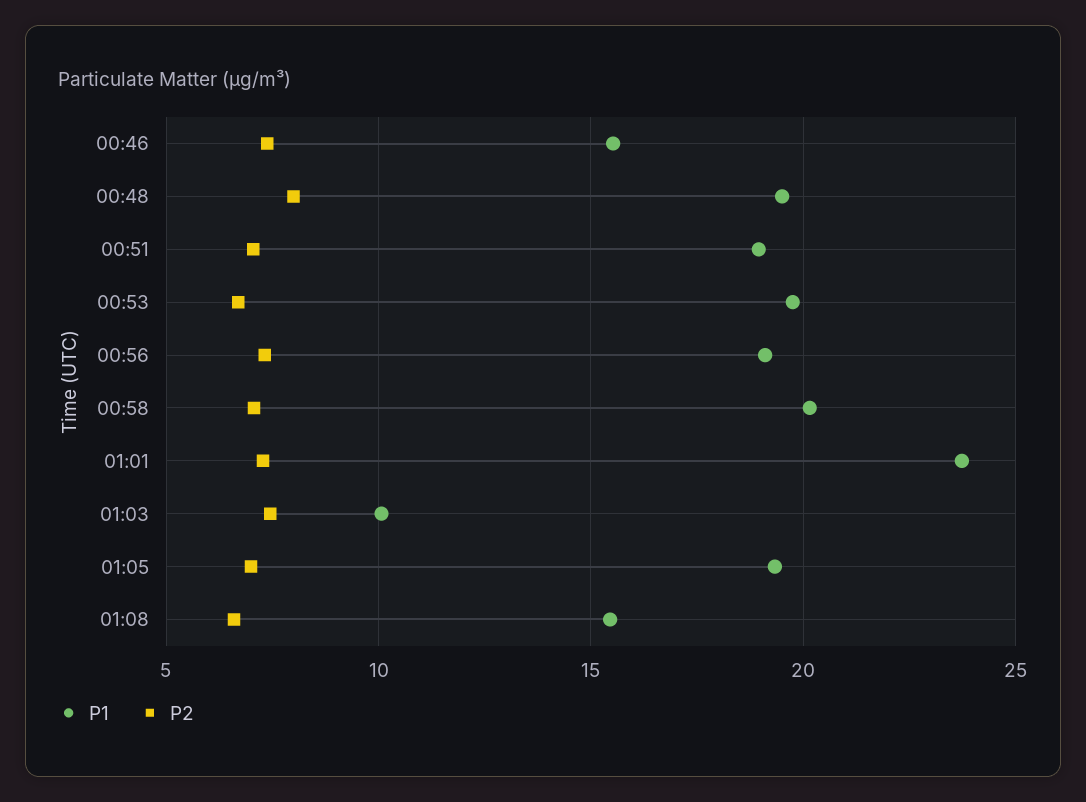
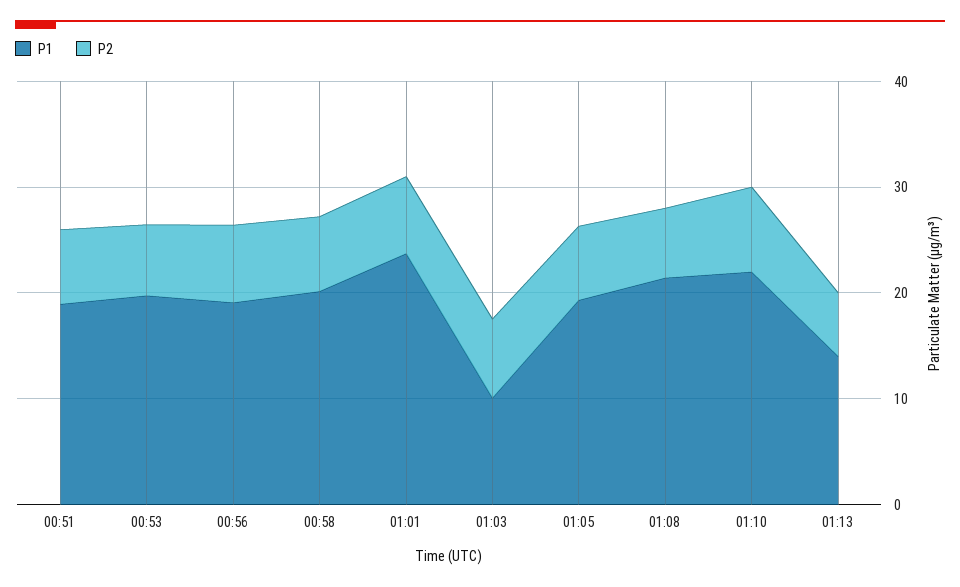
P1, 00:46: 15.5 -> none
P2, 00:46: 7.5 -> none
P1, 00:48: 19.5 -> none
P2, 00:48: 8 -> none
P1, 01:08: 15.5 -> 22
P1, 01:10: none -> 22
P2, 01:10: none -> 8
P1, 01:13: none -> 14
P2, 01:13: none -> 6

